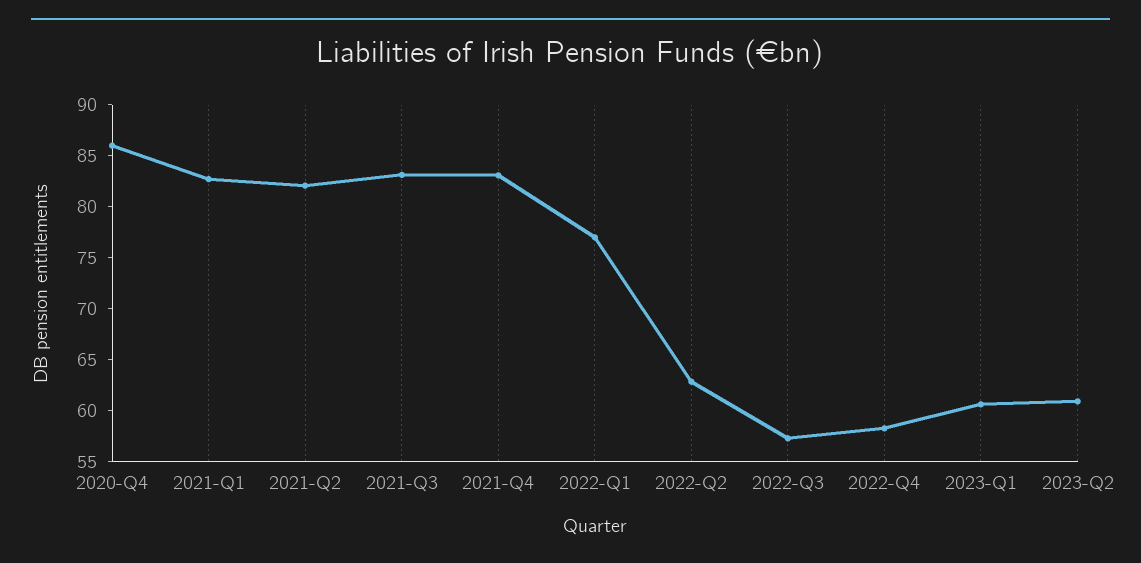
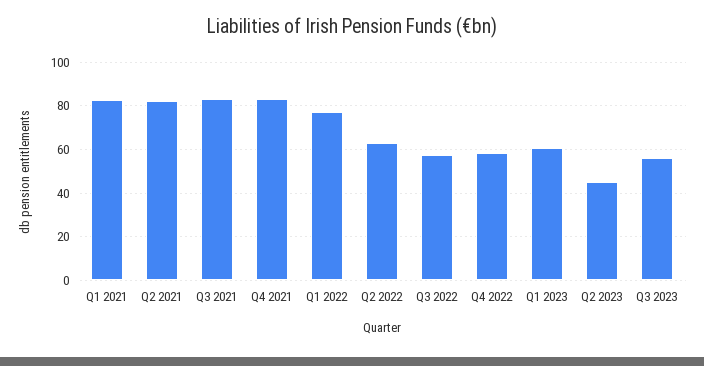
2020-Q4: 86 -> none
2023-Q2: 61 -> 45
Q3 2023: none -> 55

